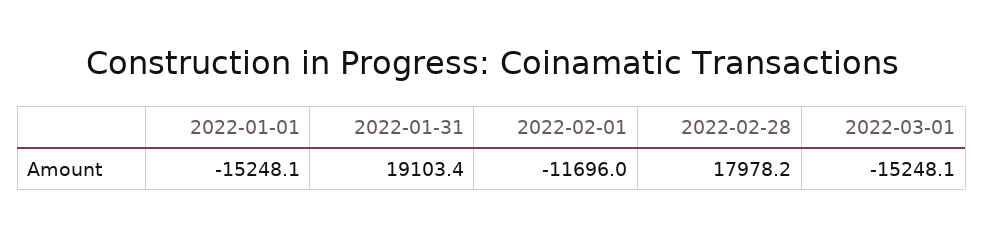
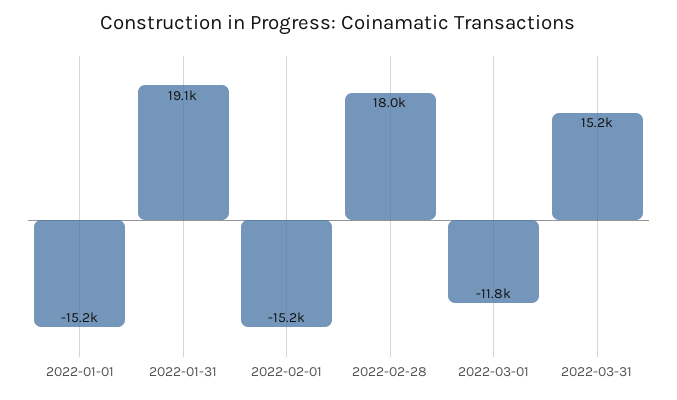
2022-02-01: -11696 -> -15200
2022-03-01: -15248.1 -> -11800
2022-03-31: none -> 15200

